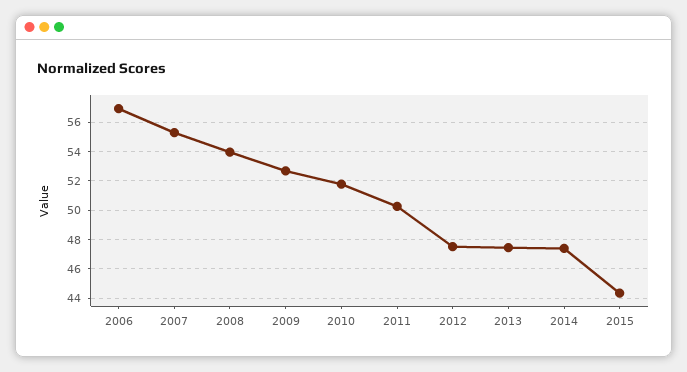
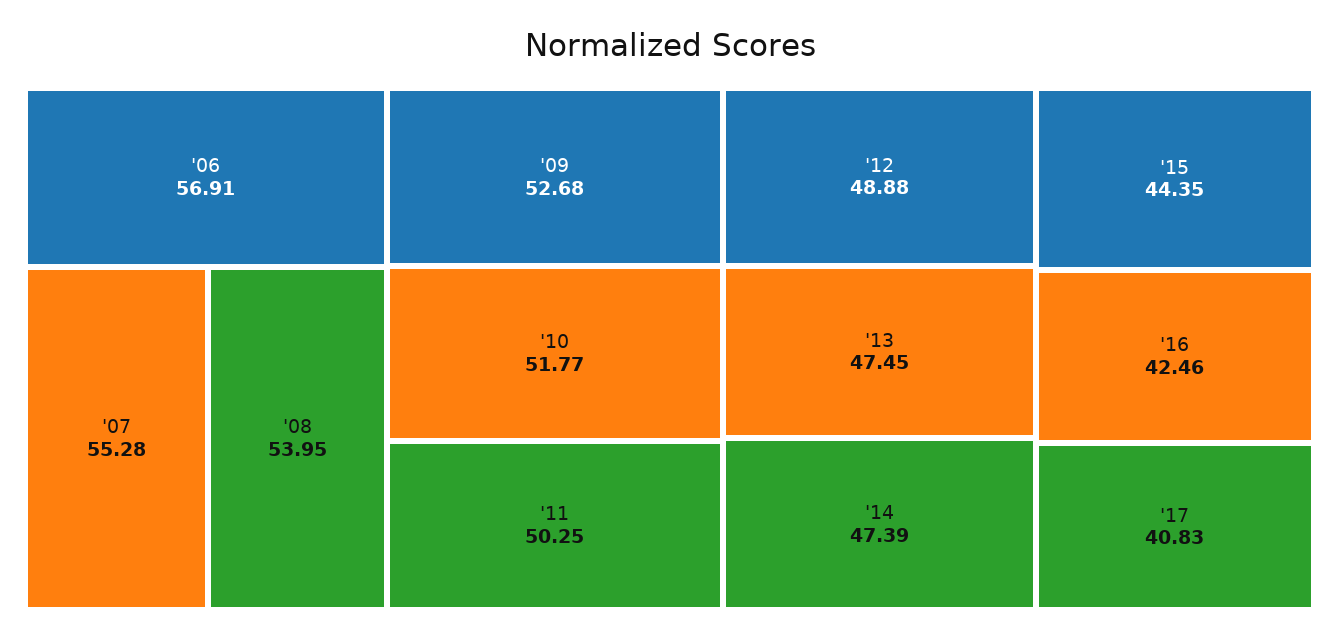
2012: 47.5 -> 48.88
'16: none -> 42.46
'17: none -> 40.83

